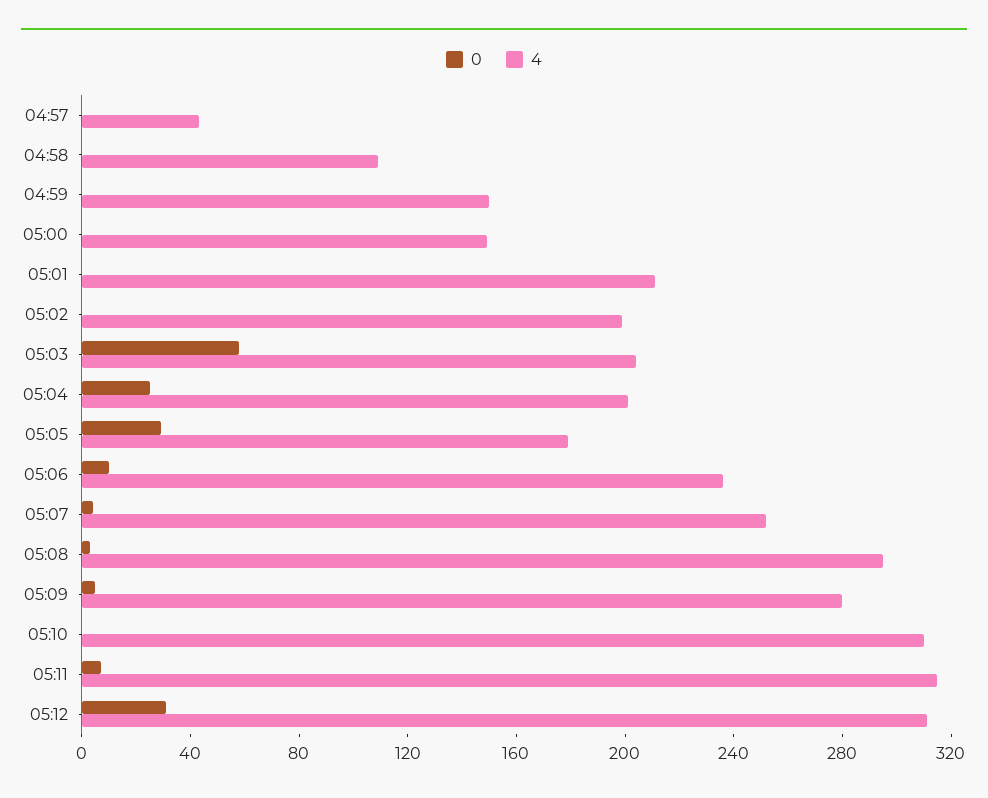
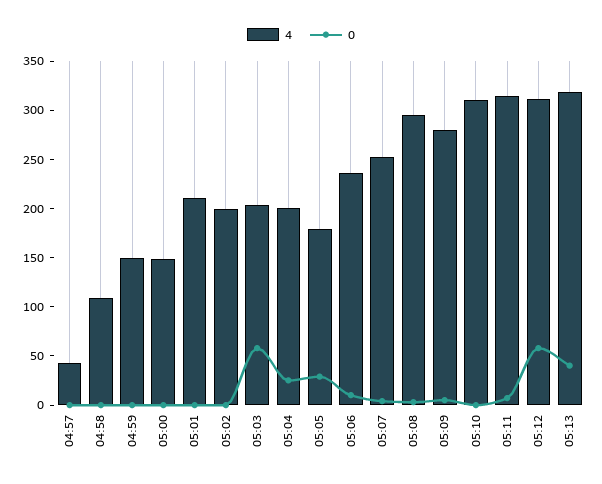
0, 05:12: 30 -> 60
4, 05:13: none -> 320
0, 05:13: none -> 40

